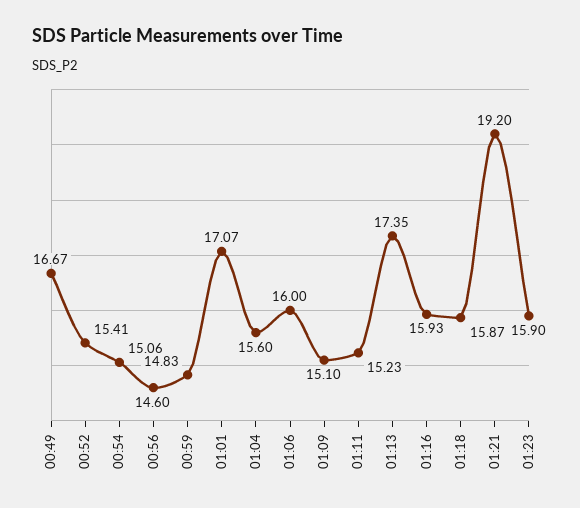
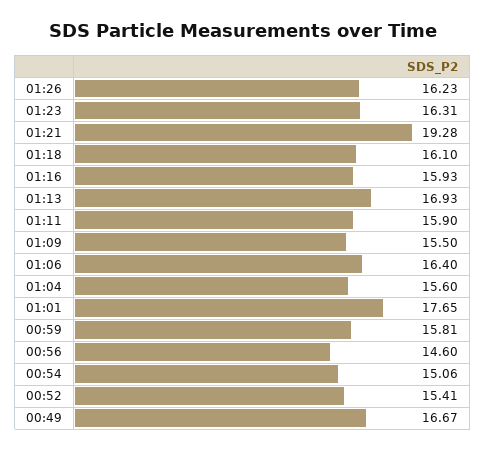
00:59: 14.83 -> 15.81
01:01: 17.07 -> 17.65
01:06: 16 -> 16.4
01:09: 15.1 -> 15.5
01:11: 15.23 -> 15.9
01:13: 17.35 -> 16.93
01:18: 15.87 -> 16.1
01:21: 19.2 -> 19.28
01:23: 15.9 -> 16.31
01:26: none -> 16.23

